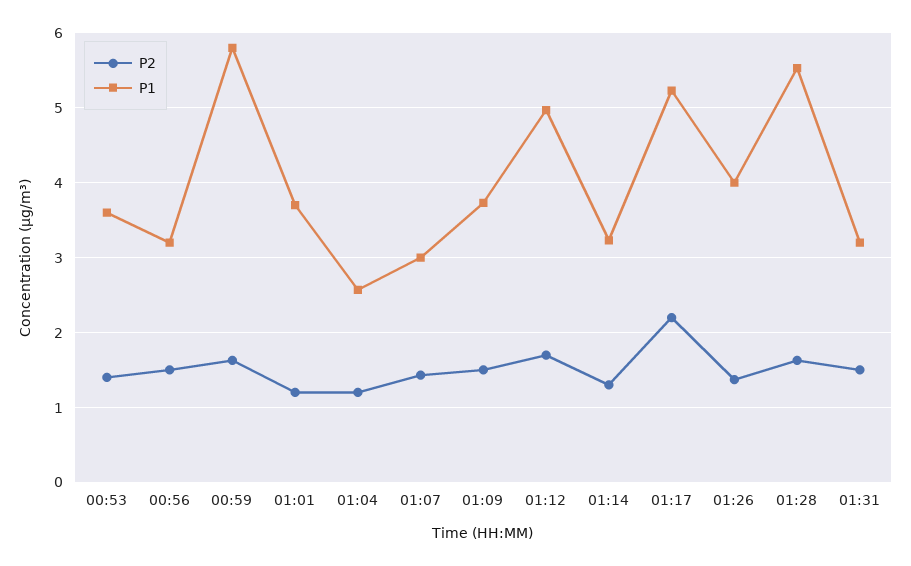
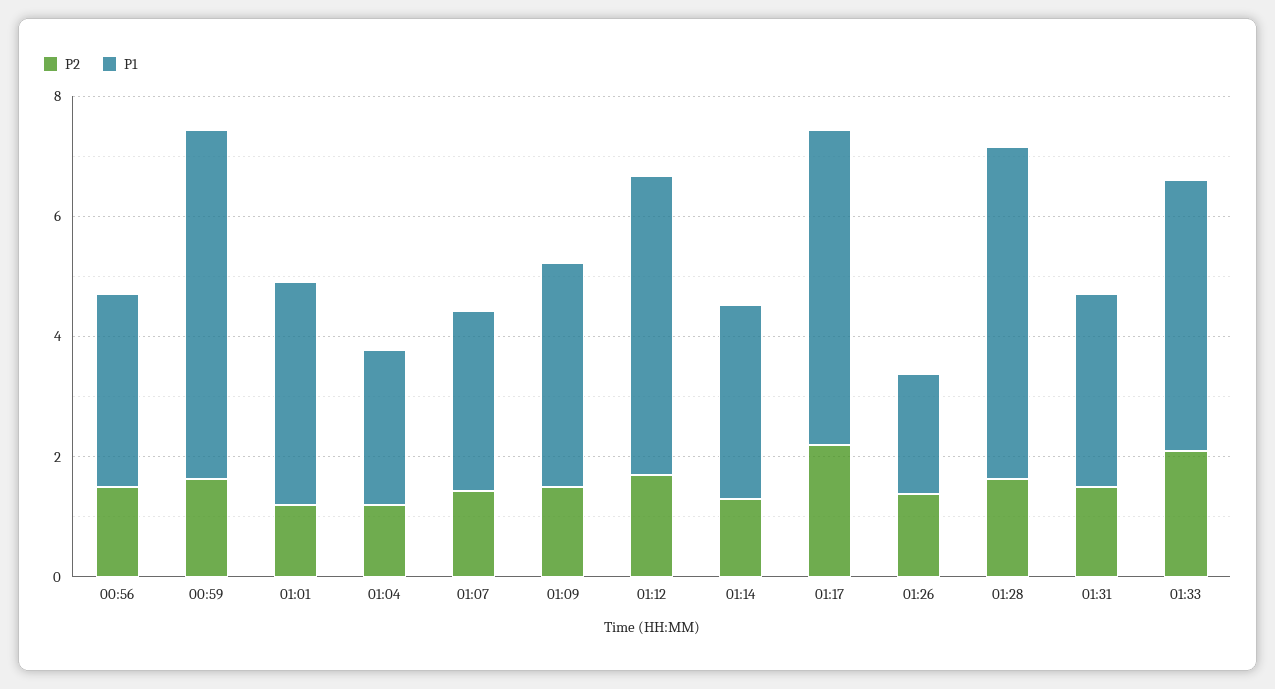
P2, 00:53: 1.4 -> none
P1, 00:53: 3.6 -> none
P1, 01:26: 4 -> 2
P2, 01:33: none -> 2
P1, 01:33: none -> 4.5

